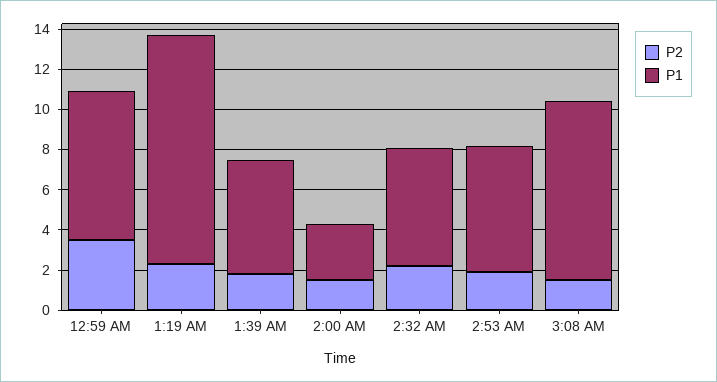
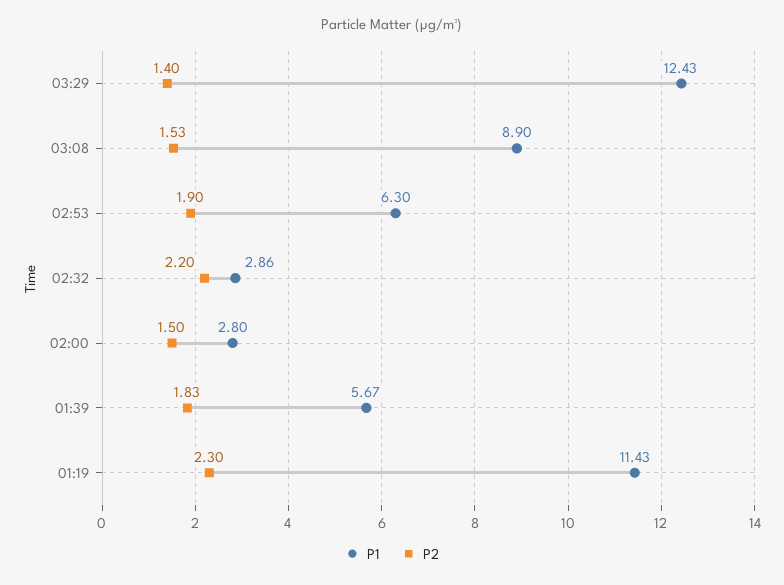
P2, 12:59 AM: 3.5 -> none
P1, 12:59 AM: 7.5 -> none
P1, 2:32 AM: 6 -> 2.86
P1, 03:29: none -> 12.43
P2, 03:29: none -> 1.4

